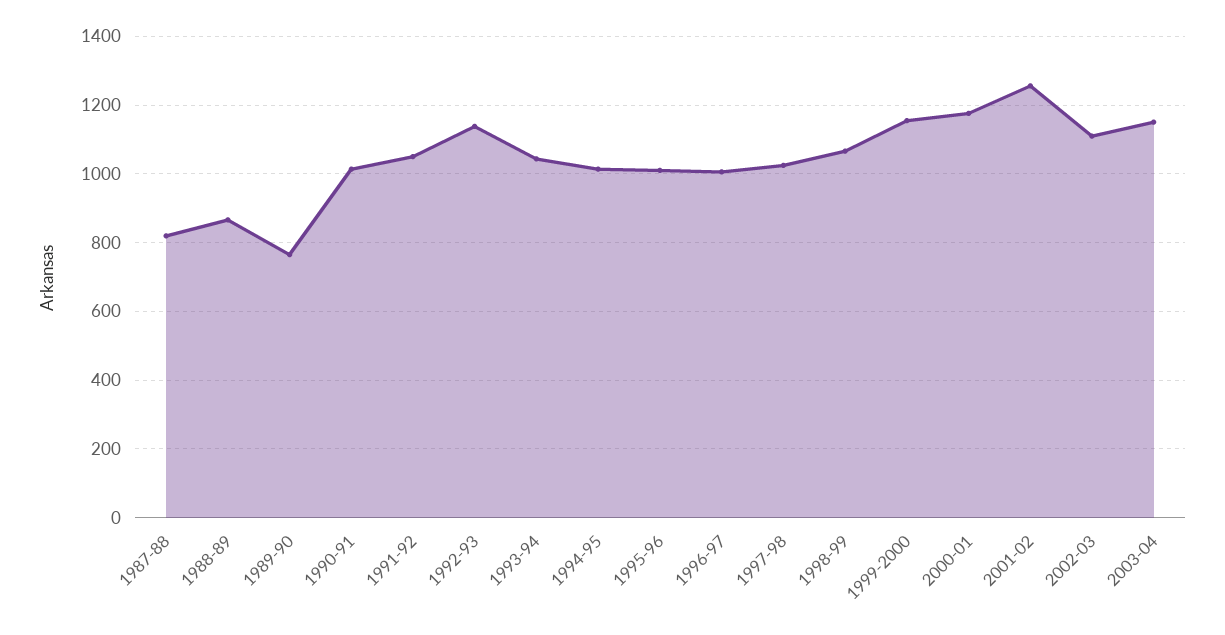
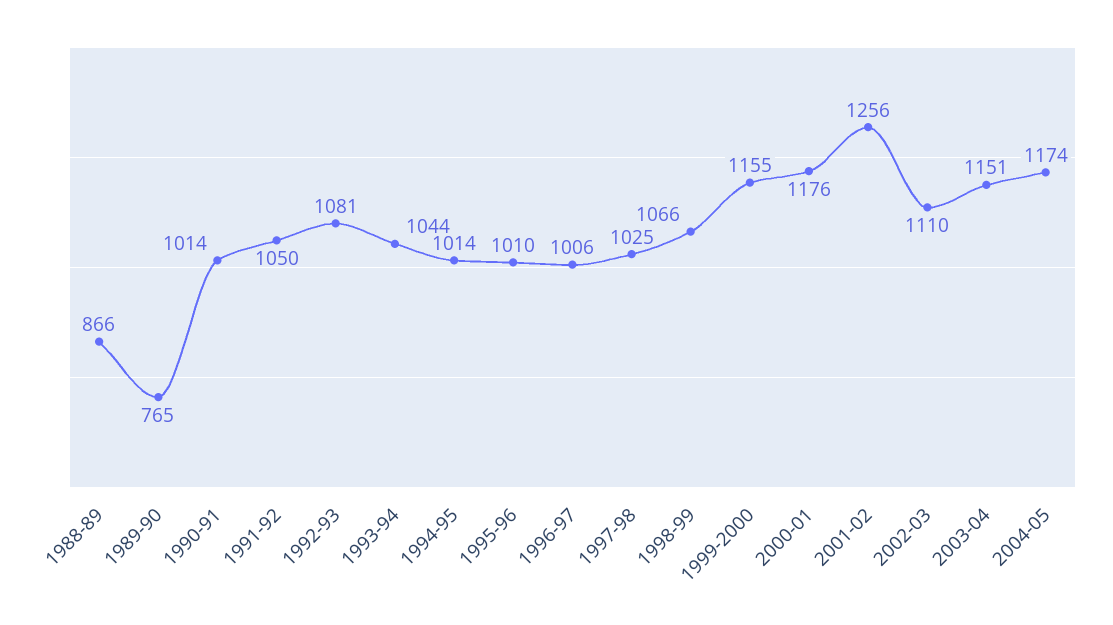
1987-88: 820 -> none
1992-93: 1140 -> 1081
2004-05: none -> 1174

